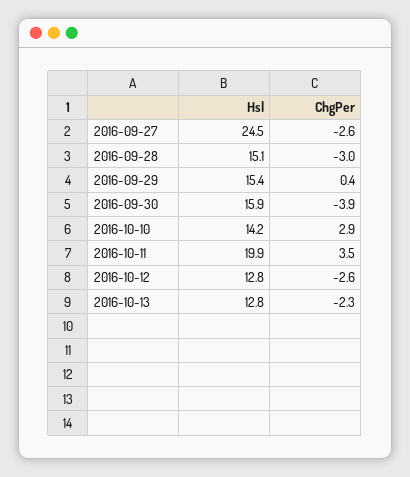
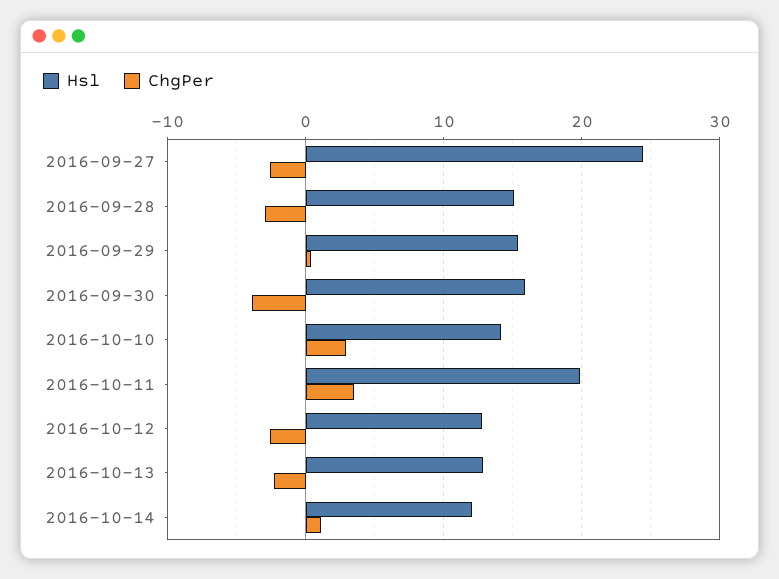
Hsl, 2016-10-14: none -> 12
ChgPer, 2016-10-14: none -> 1

